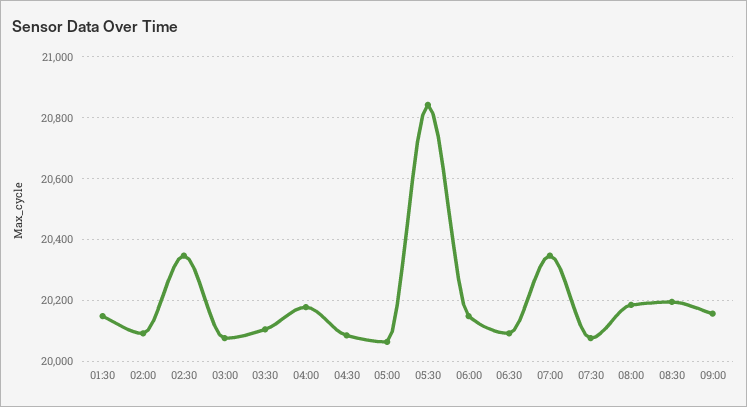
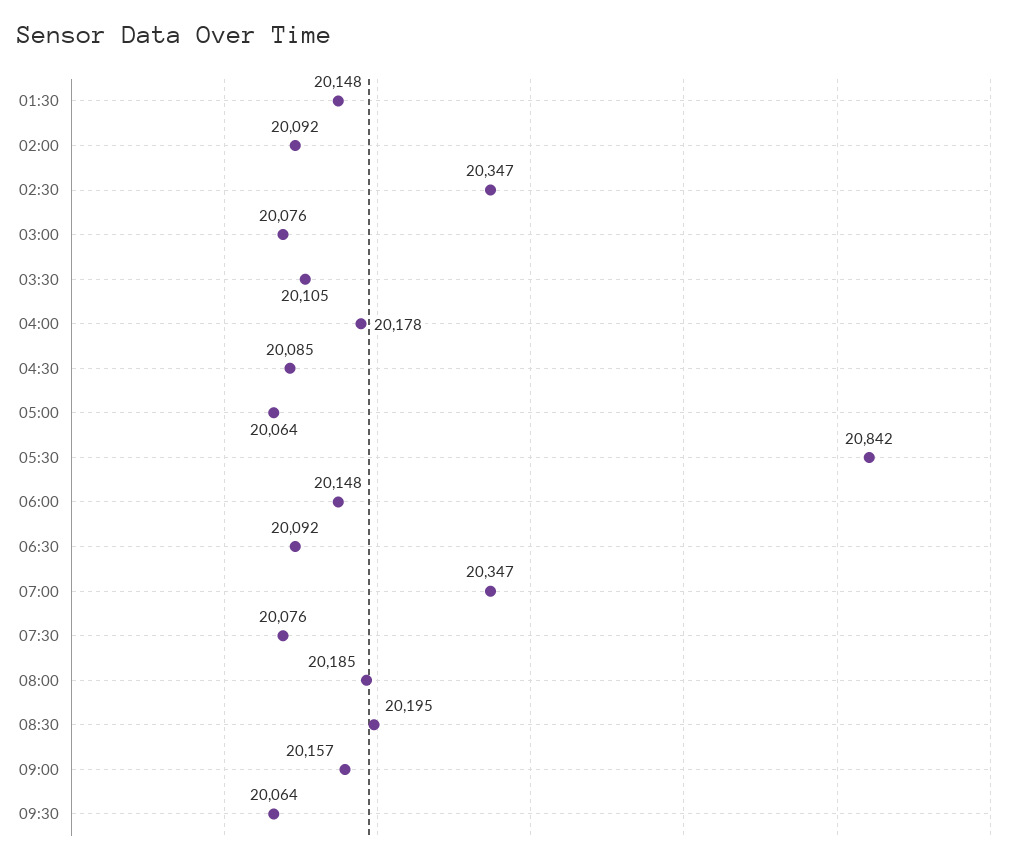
09:30: none -> 20064

